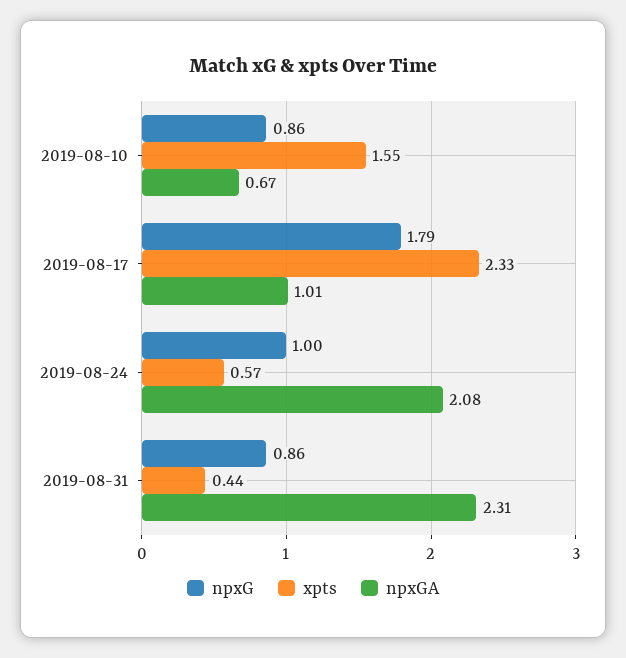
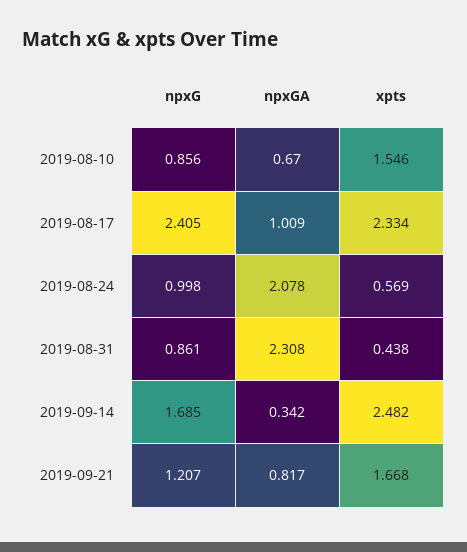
npxG, 2019-08-17: 1.79 -> 2.405
npxG, 2019-09-14: none -> 1.685
npxGA, 2019-09-14: none -> 0.342
xpts, 2019-09-14: none -> 2.482
npxG, 2019-09-21: none -> 1.207
npxGA, 2019-09-21: none -> 0.817
xpts, 2019-09-21: none -> 1.668

